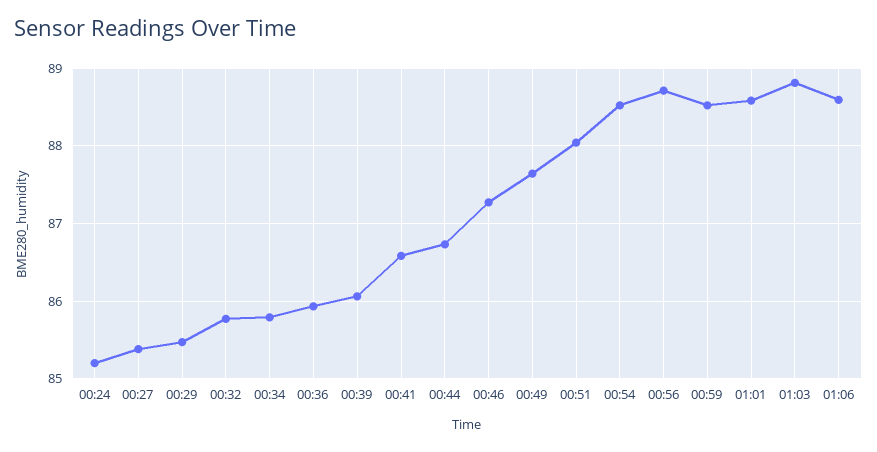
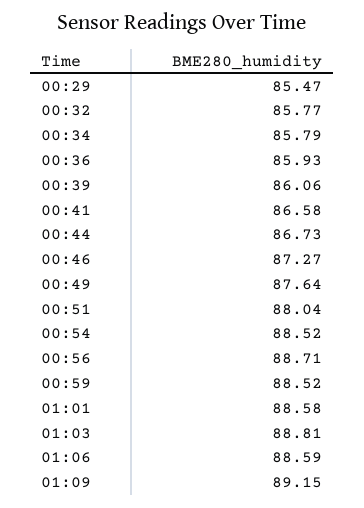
00:24: 85.2 -> none
00:27: 85.4 -> none
01:09: none -> 89.15

